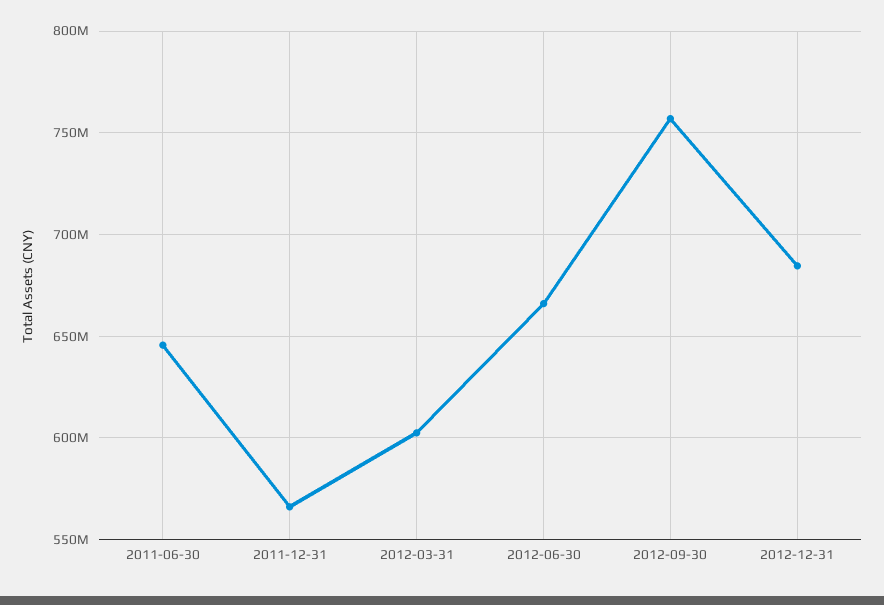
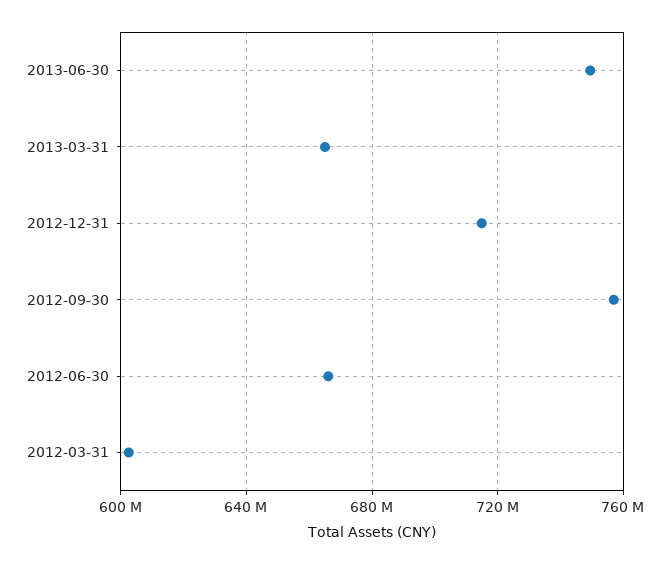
2011-06-30: 645000000 -> none
2011-12-31: 565000000 -> none
2012-12-31: 685000000 -> 715000000
2013-06-30: none -> 750000000
2013-03-31: none -> 665000000

